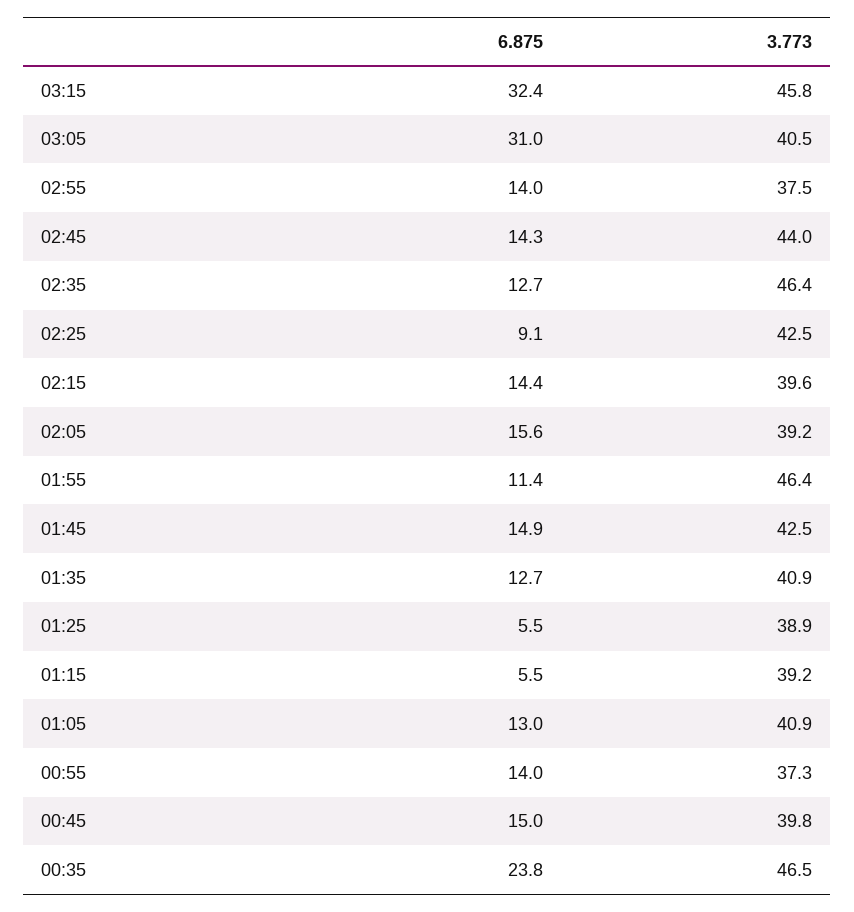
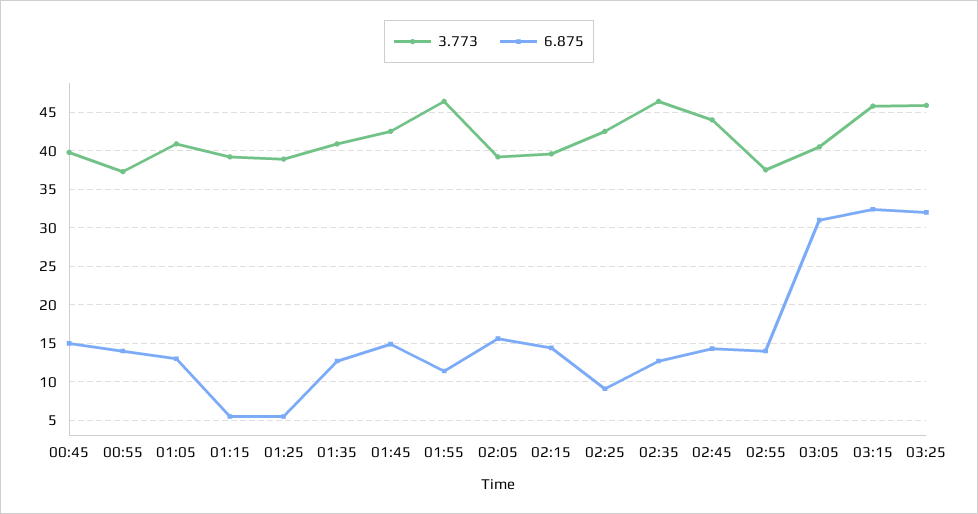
6.875, 00:35: 23.8 -> none
3.773, 00:35: 46.5 -> none
3.773, 03:25: none -> 46
6.875, 03:25: none -> 32

